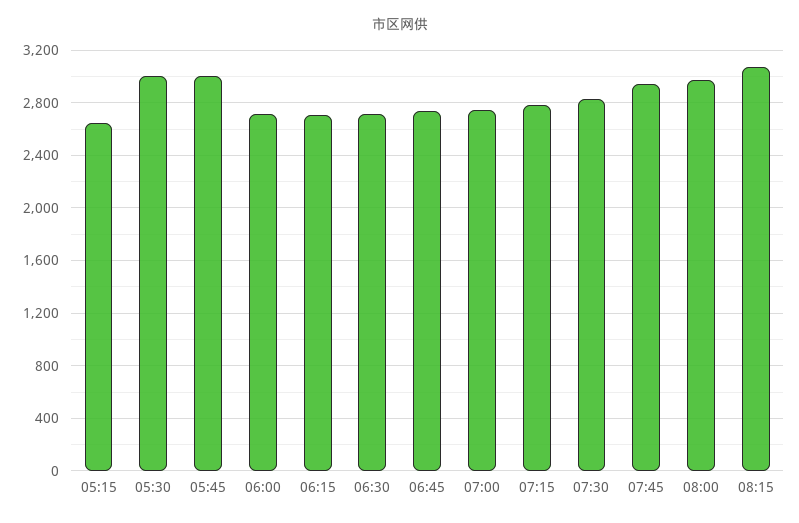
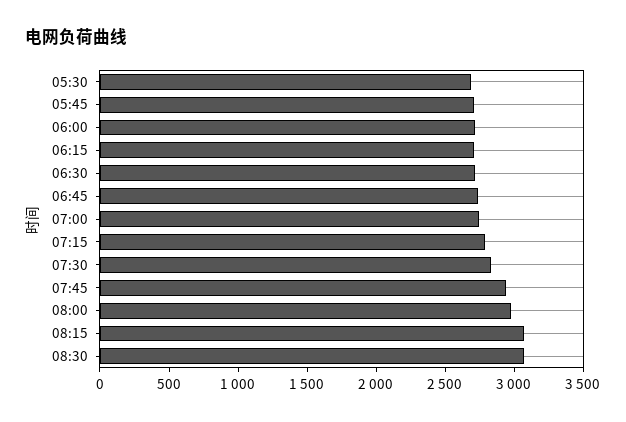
05:15: 2650 -> none
05:30: 3000 -> 2700
05:45: 3000 -> 2700
08:30: none -> 3100

